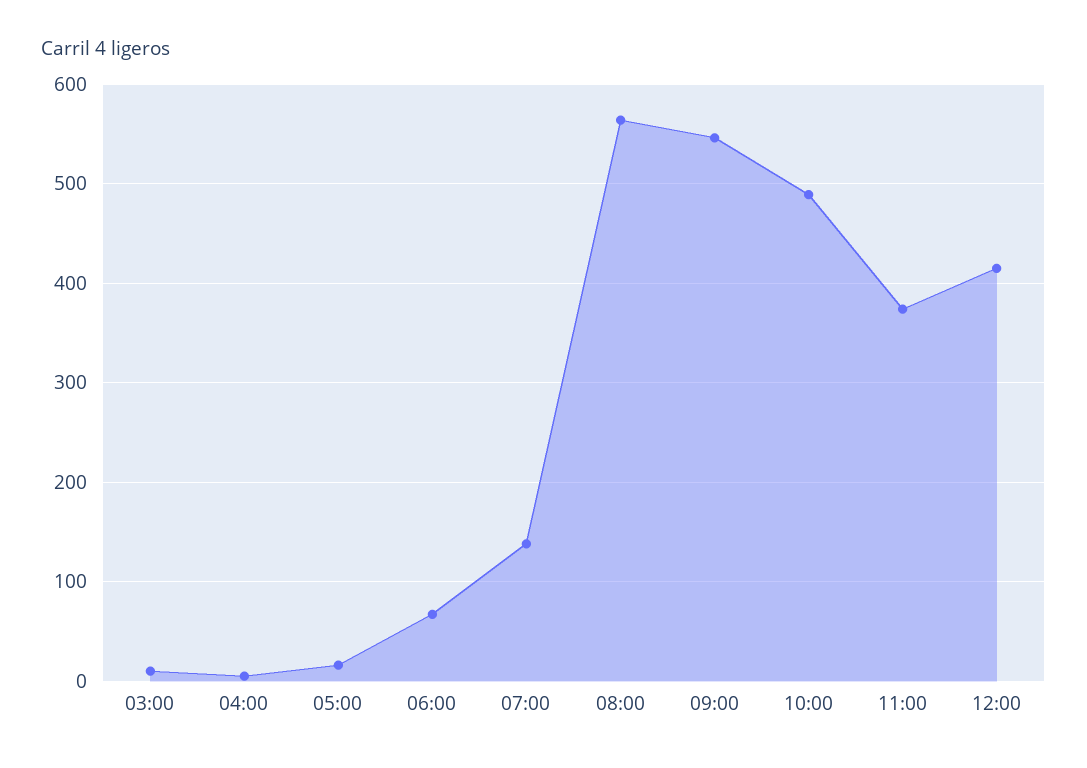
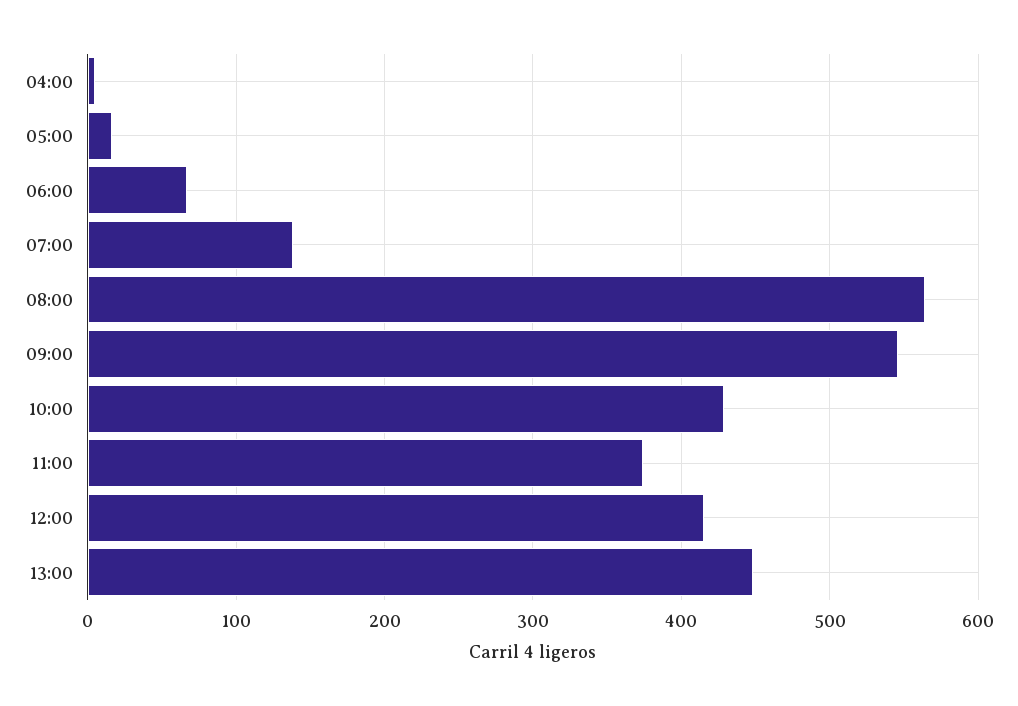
03:00: 10 -> none
10:00: 490 -> 430
13:00: none -> 450

